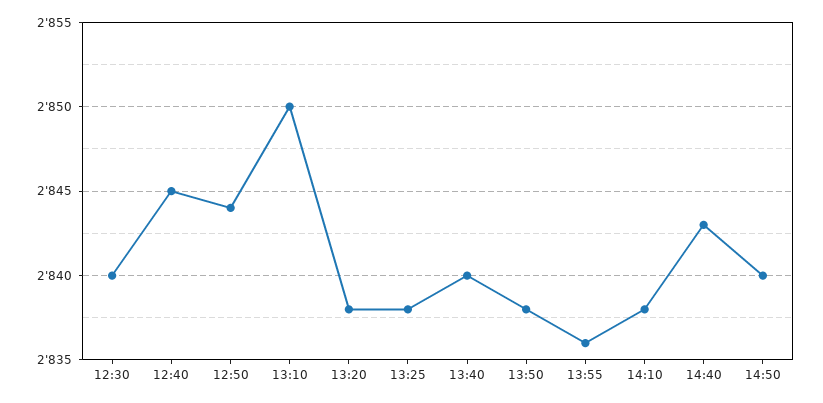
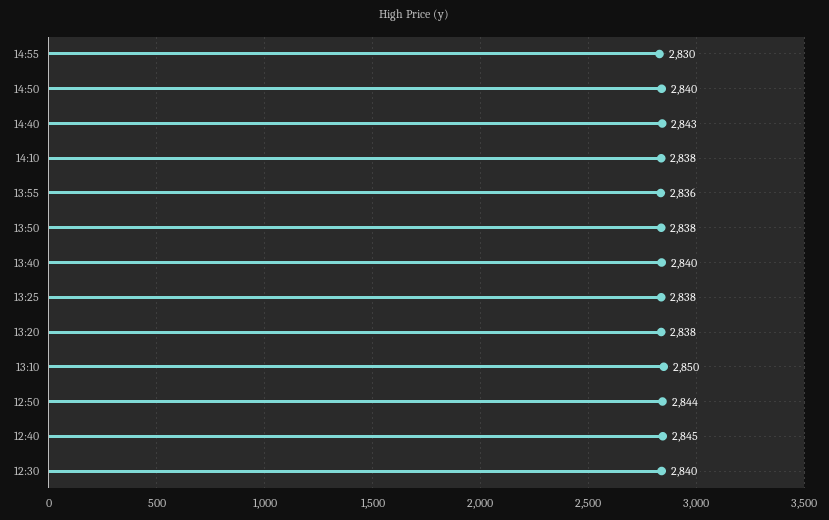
14:55: none -> 2830

